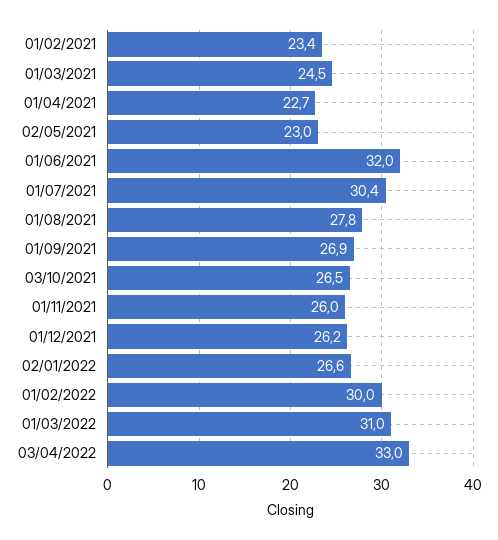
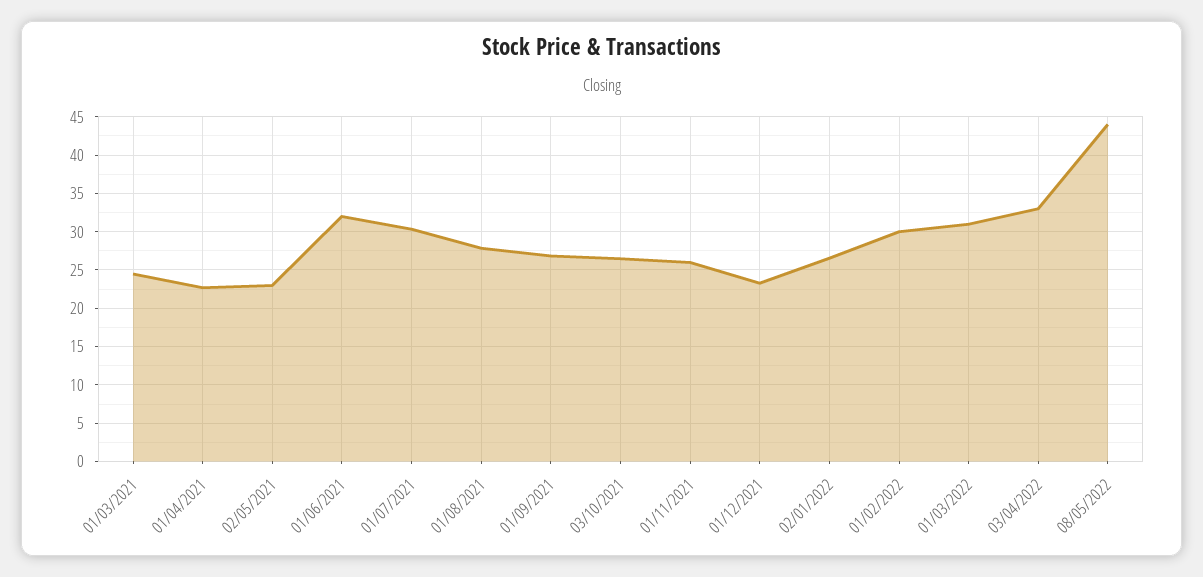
01/02/2021: 23.4 -> none
01/12/2021: 26.2 -> 23
08/05/2022: none -> 44

